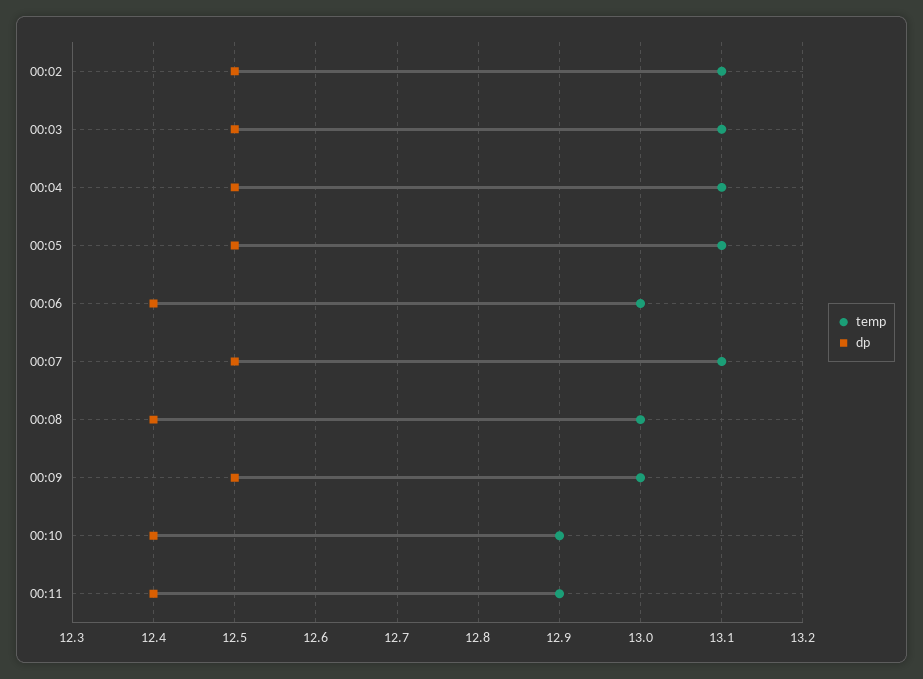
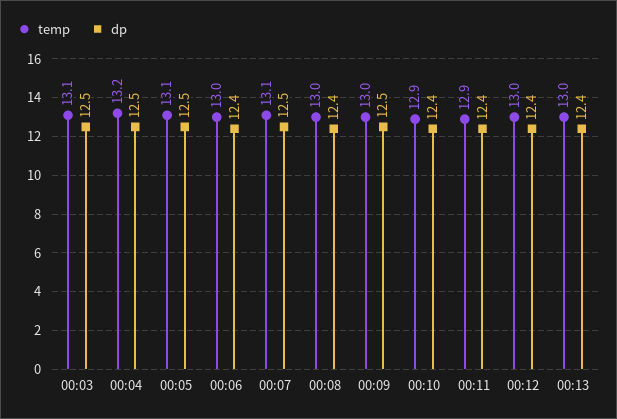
temp, 00:02: 13.1 -> none
dp, 00:02: 12.5 -> none
temp, 00:04: 13.1 -> 13.2
temp, 00:12: none -> 13
dp, 00:12: none -> 12.4
temp, 00:13: none -> 13
dp, 00:13: none -> 12.4

